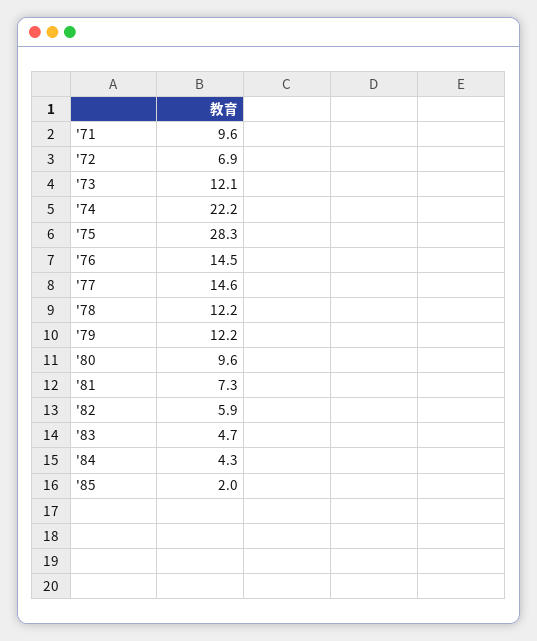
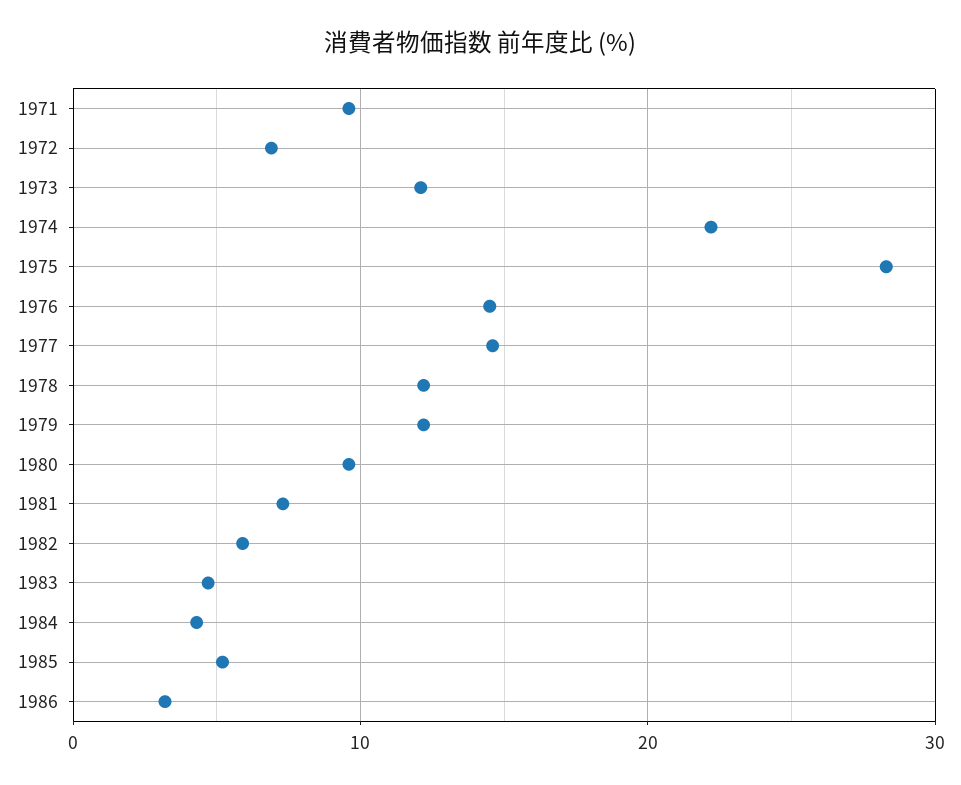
'85: 2 -> 5
1986: none -> 3

